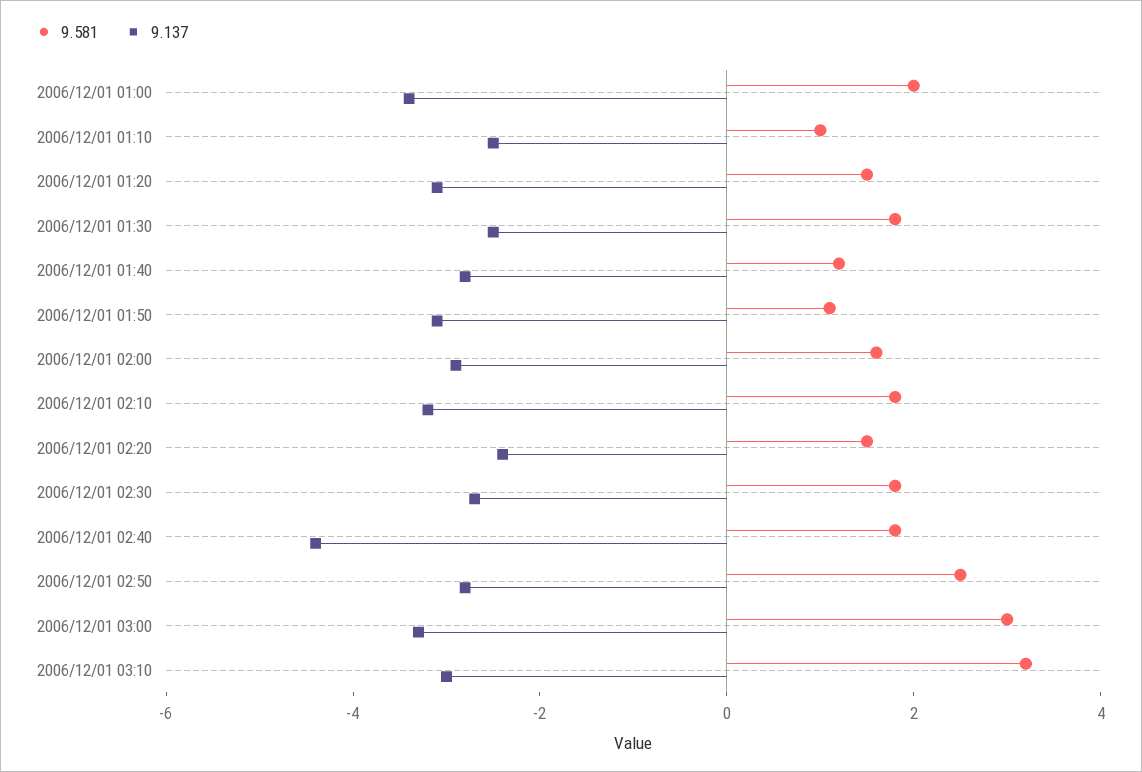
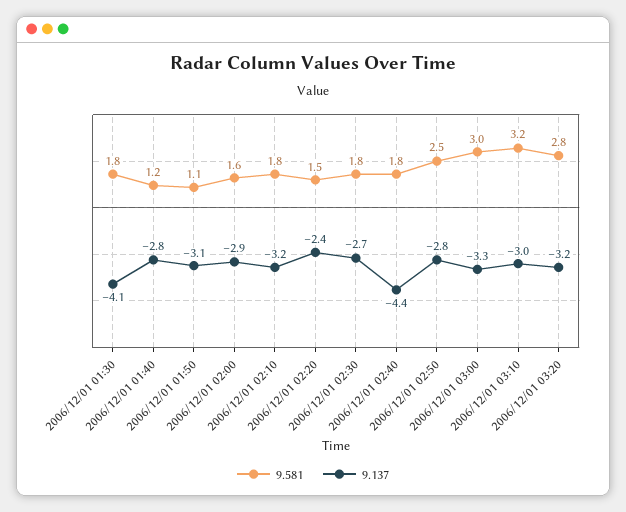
9.581, 2006/12/01 01:00: 2 -> none
9.137, 2006/12/01 01:00: -3.5 -> none
9.581, 2006/12/01 01:10: 1 -> none
9.137, 2006/12/01 01:10: -2.5 -> none
9.581, 2006/12/01 01:20: 1.5 -> none
9.137, 2006/12/01 01:20: -3 -> none
9.137, 2006/12/01 01:30: -2.5 -> -4.1
9.581, 2006/12/01 03:20: none -> 2.8
9.137, 2006/12/01 03:20: none -> -3.2

